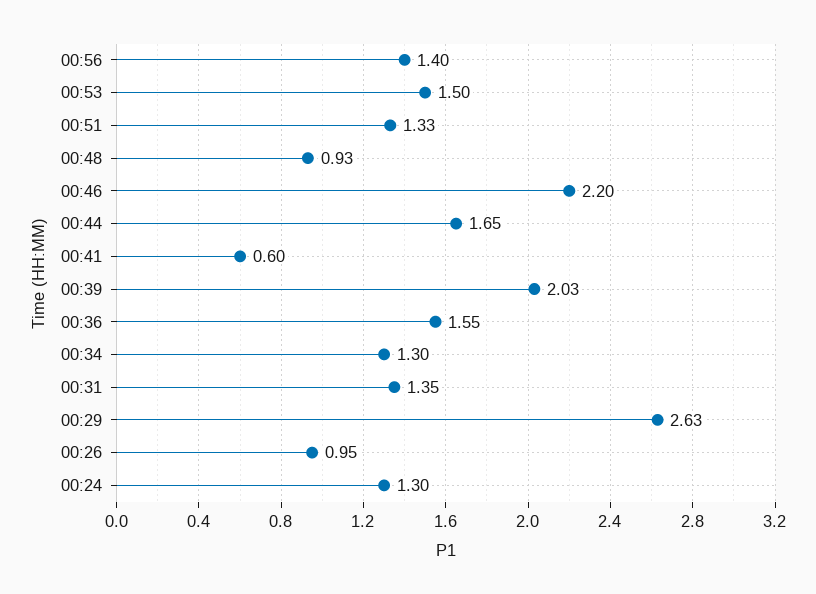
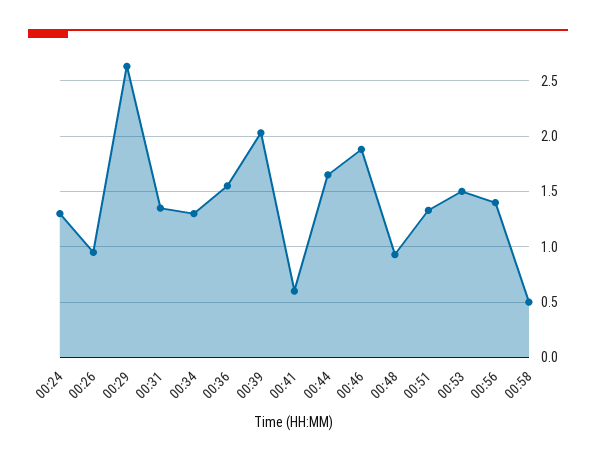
00:46: 2.2 -> 1.9
00:58: none -> 0.5

